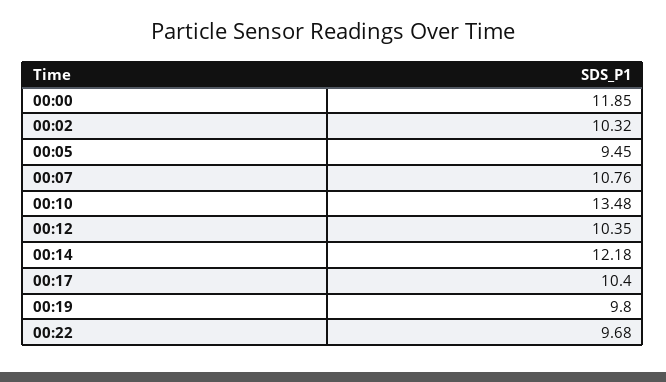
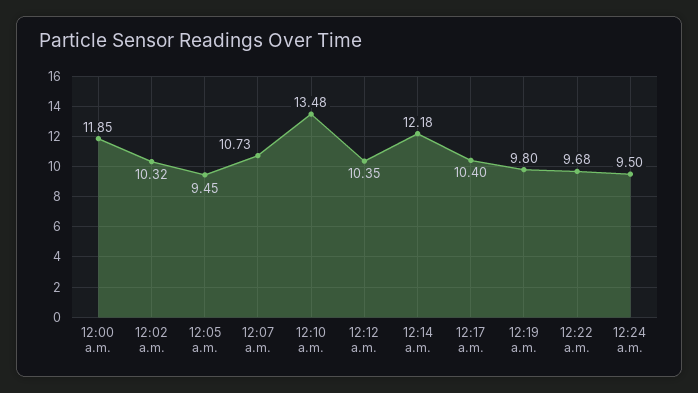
00:07: 10.76 -> 10.73
12:24 a.m.: none -> 9.5

